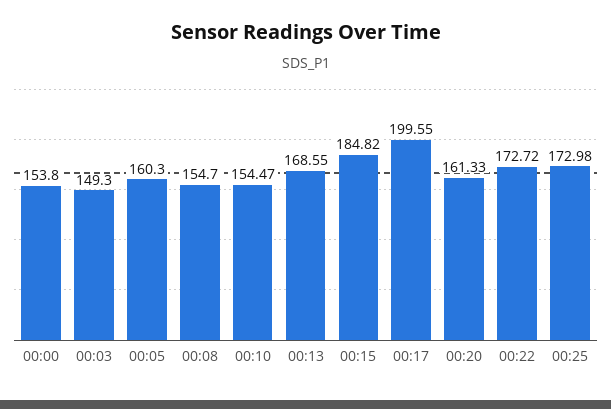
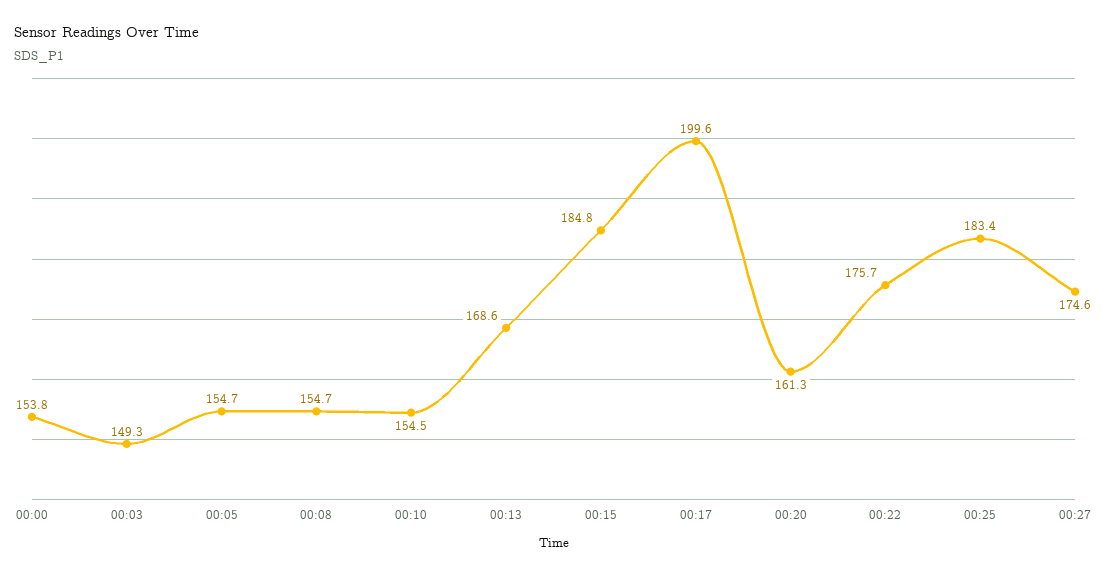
00:05: 160.3 -> 154.7
00:22: 172.72 -> 175.7
00:25: 172.98 -> 183.4
00:27: none -> 174.6

